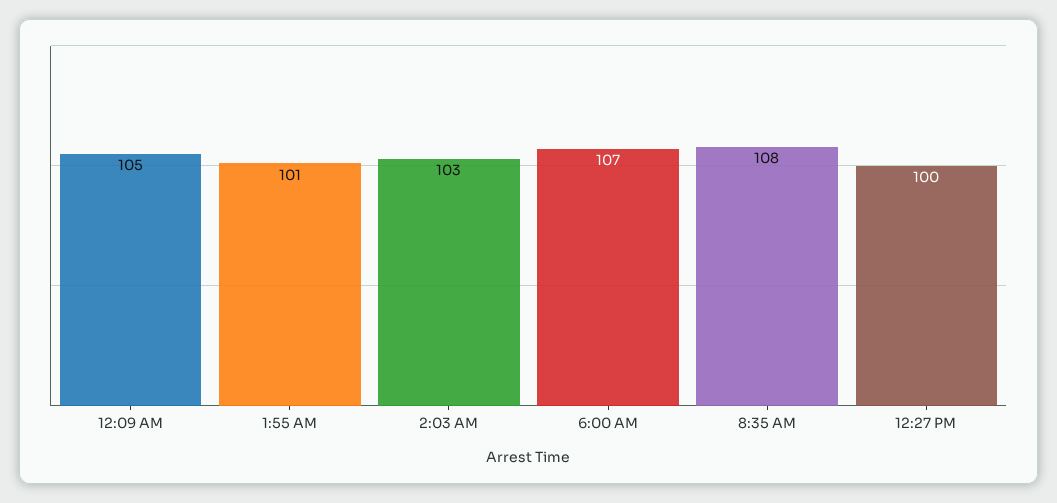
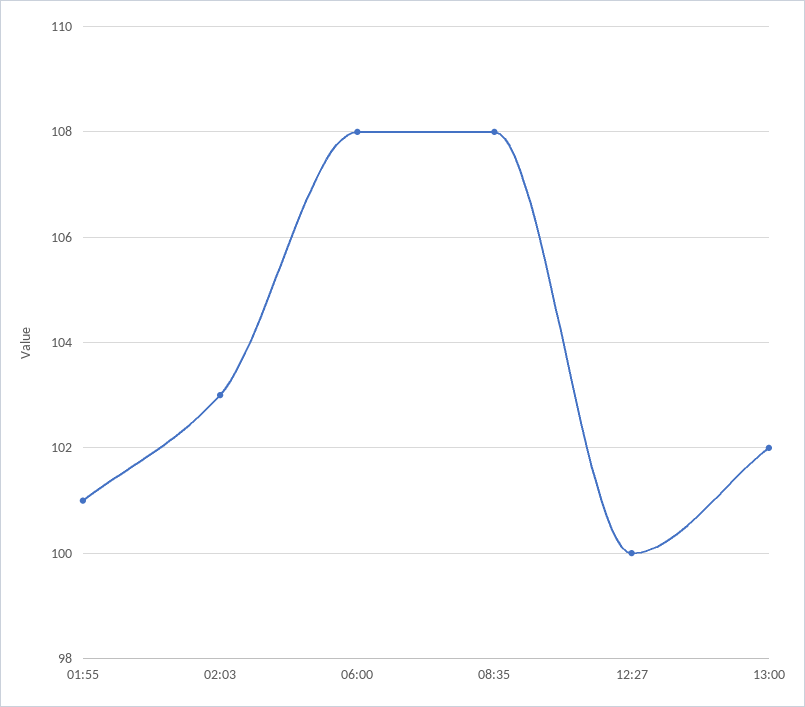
12:09 AM: 105 -> none
6:00 AM: 107 -> 108
13:00: none -> 102

